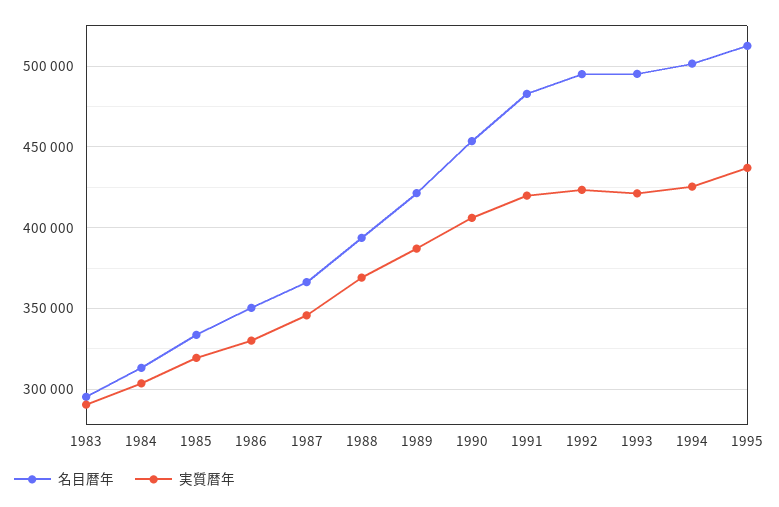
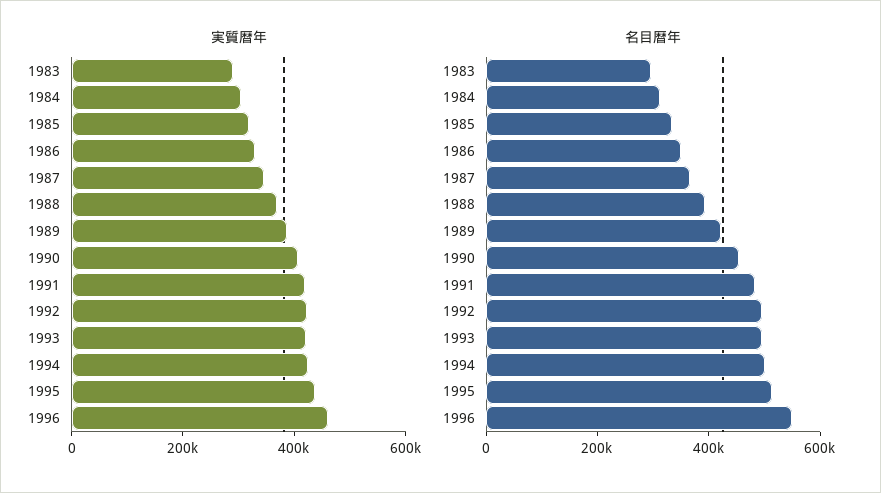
実質暦年, 1996: none -> 450000
名目暦年, 1996: none -> 550000

